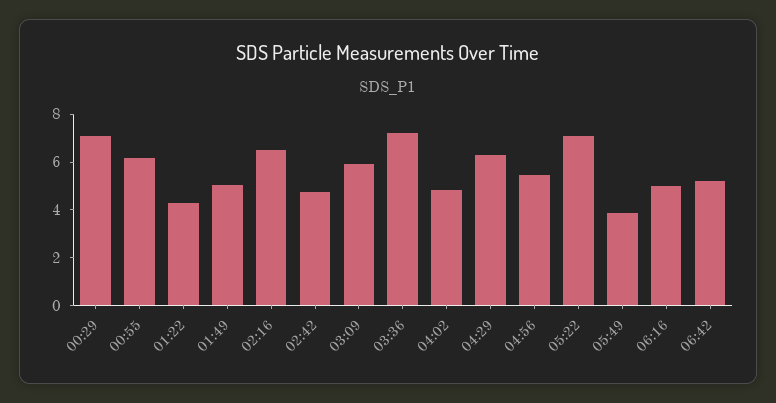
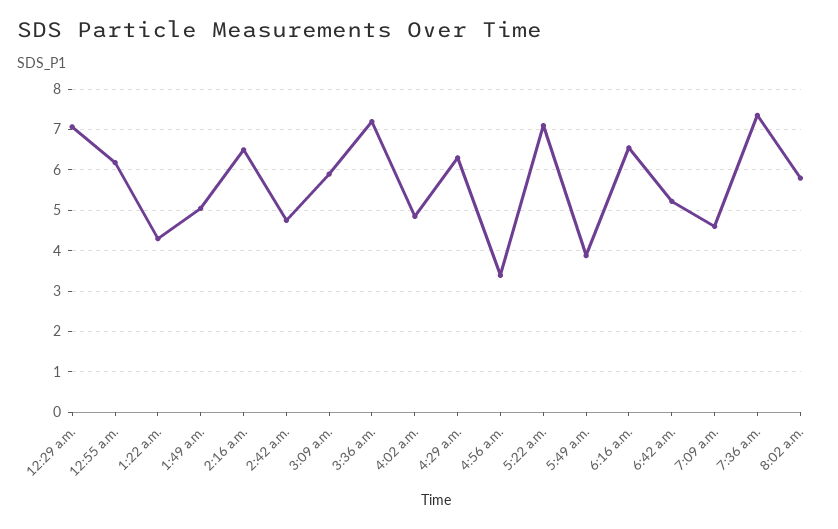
04:56: 5.5 -> 3.4
06:16: 5 -> 6.6
7:09 a.m.: none -> 4.6
7:36 a.m.: none -> 7.4
8:02 a.m.: none -> 5.8

